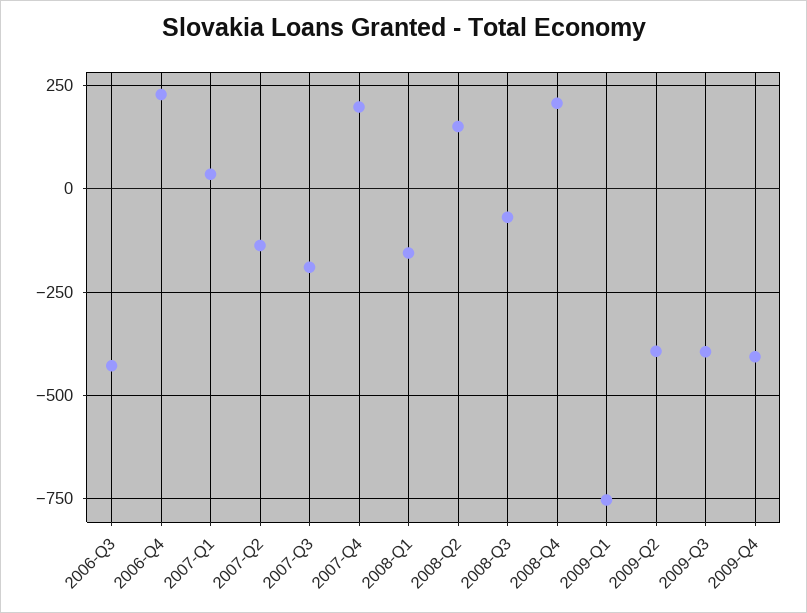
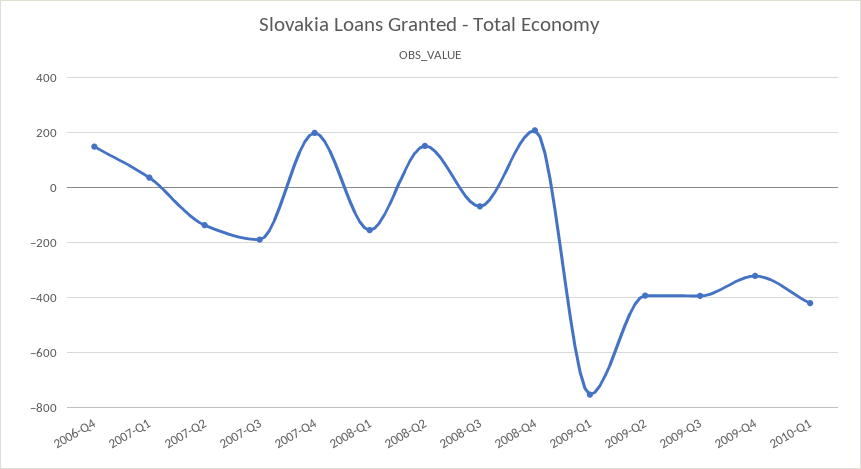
2006-Q3: -425 -> none
2006-Q4: 225 -> 150
2009-Q4: -400 -> -325
2010-Q1: none -> -425

